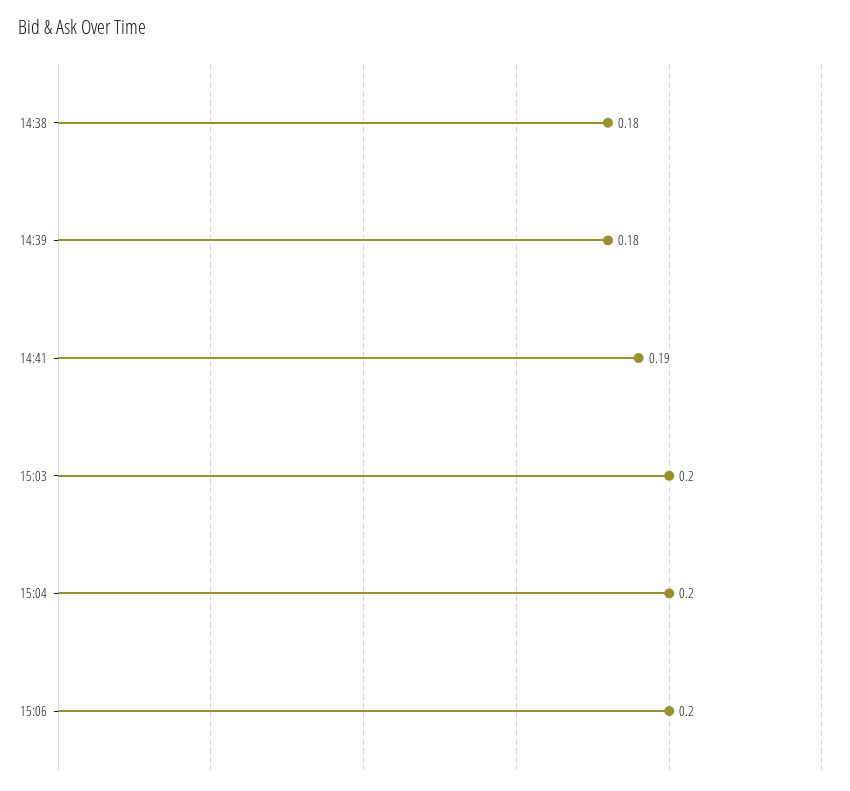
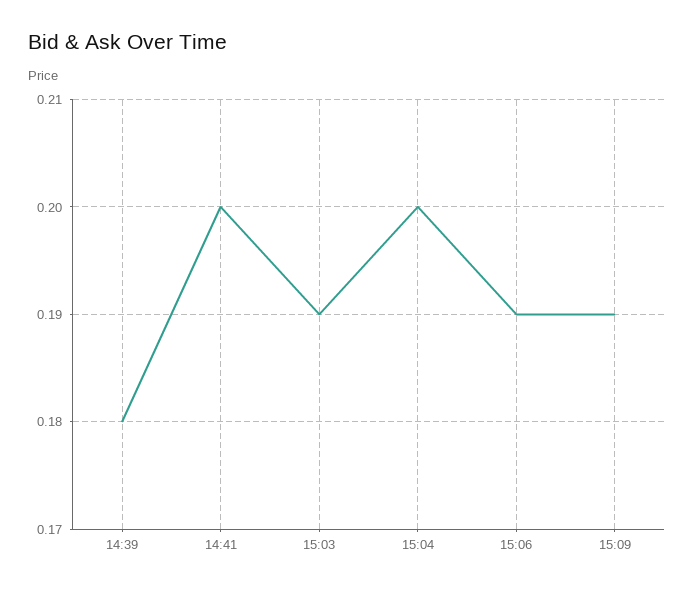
14:38: 0.18 -> none
14:41: 0.19 -> 0.2
15:03: 0.2 -> 0.19
15:06: 0.2 -> 0.19
15:09: none -> 0.19

